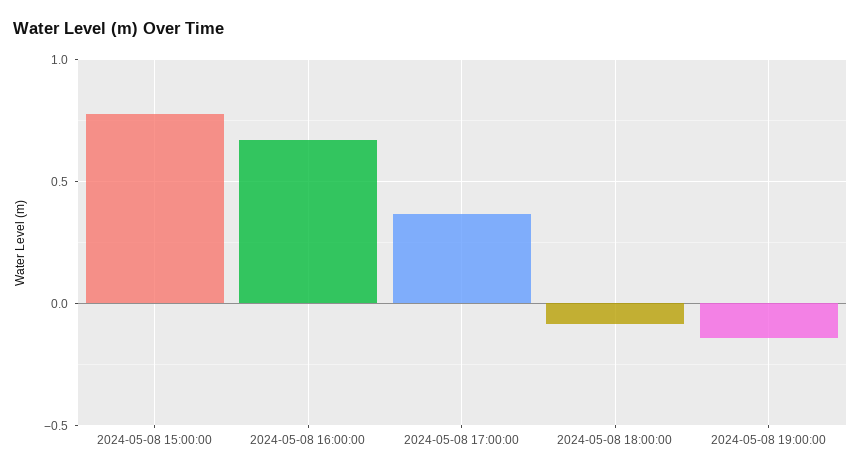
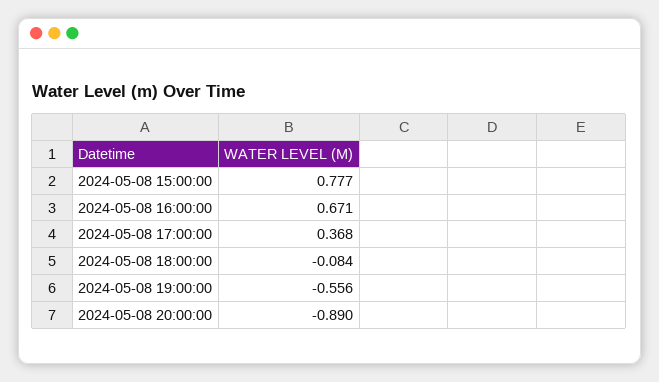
2024-05-08 19:00:00: -0.15 -> -0.556
2024-05-08 20:00:00: none -> -0.89

